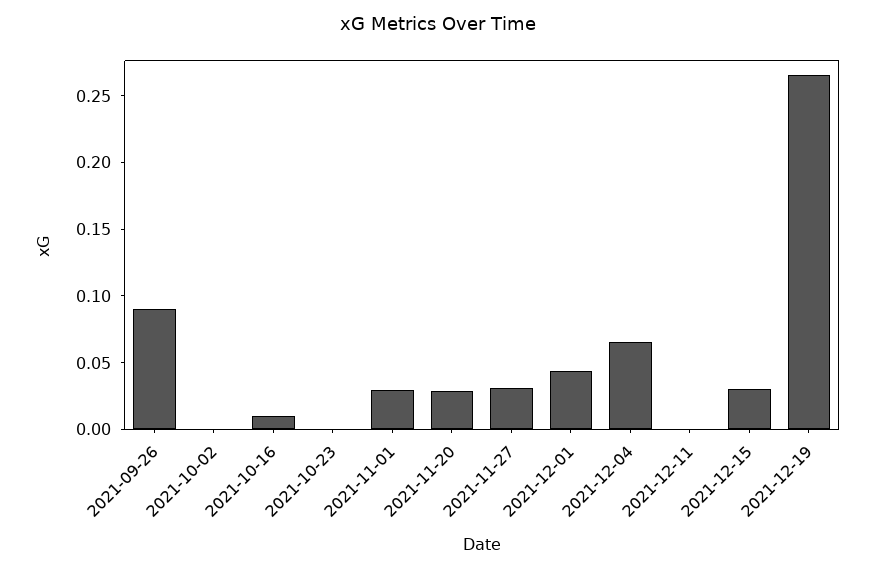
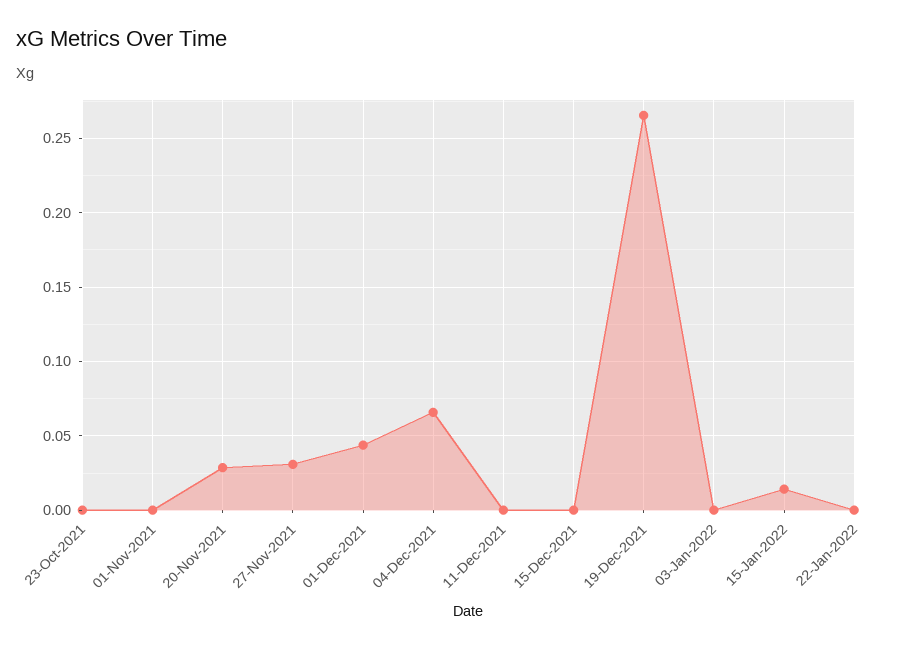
2021-09-26: 0.09 -> none
2021-10-02: 0 -> none
2021-10-16: 0.01 -> none
2021-11-01: 0.03 -> 0
2021-12-15: 0.03 -> 0
03-Jan-2022: none -> 0
15-Jan-2022: none -> 0.015
22-Jan-2022: none -> 0

